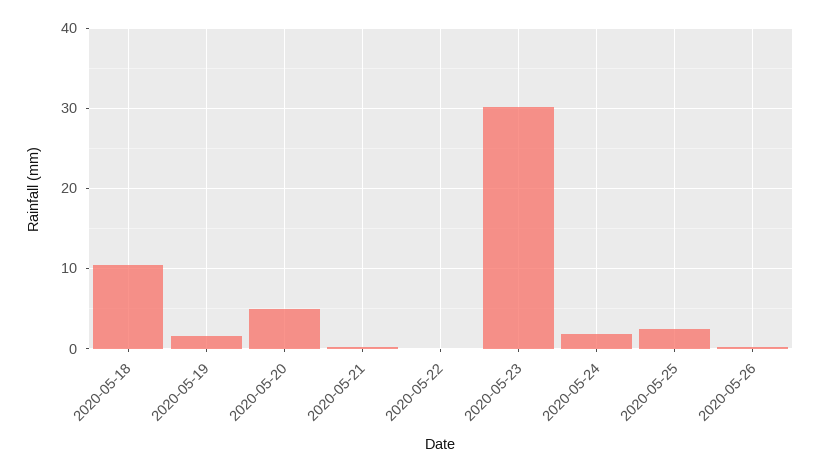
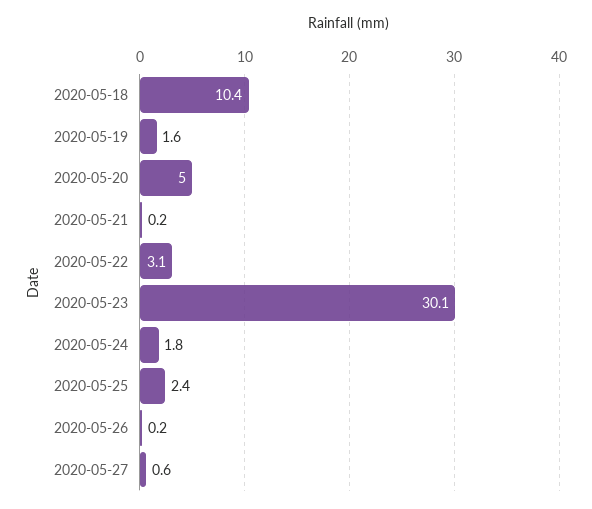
2020-05-22: 0 -> 3.1
2020-05-27: none -> 0.6

